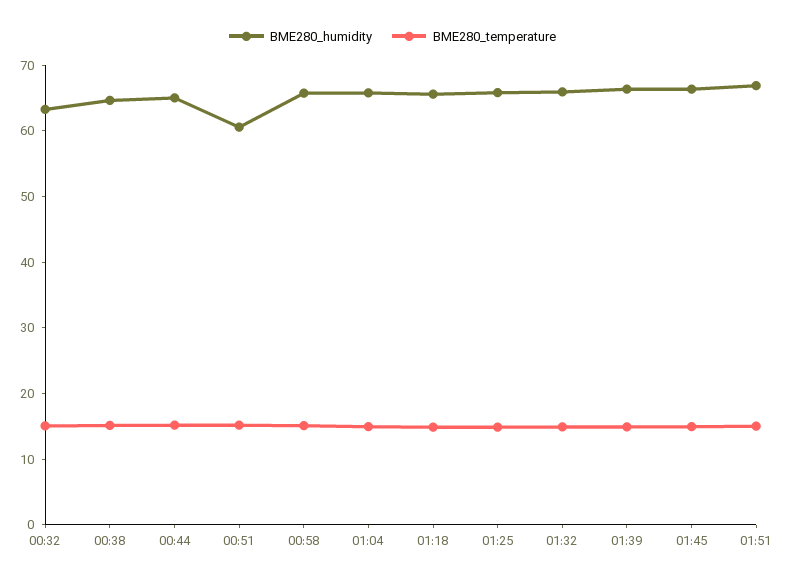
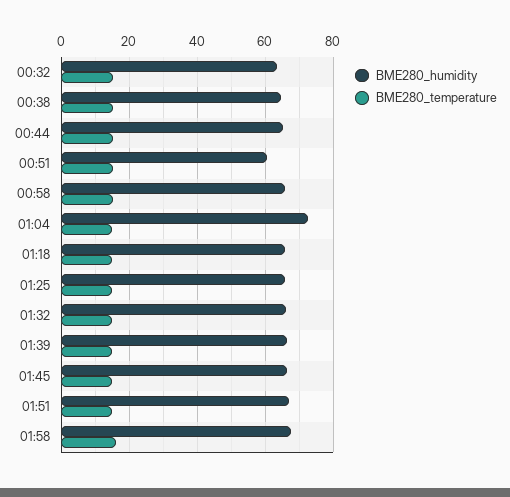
BME280_humidity, 01:04: 66 -> 72
BME280_humidity, 01:58: none -> 68
BME280_temperature, 01:58: none -> 16

